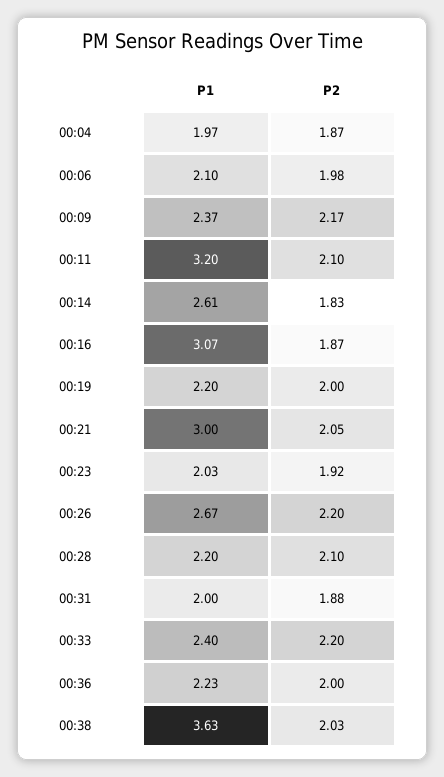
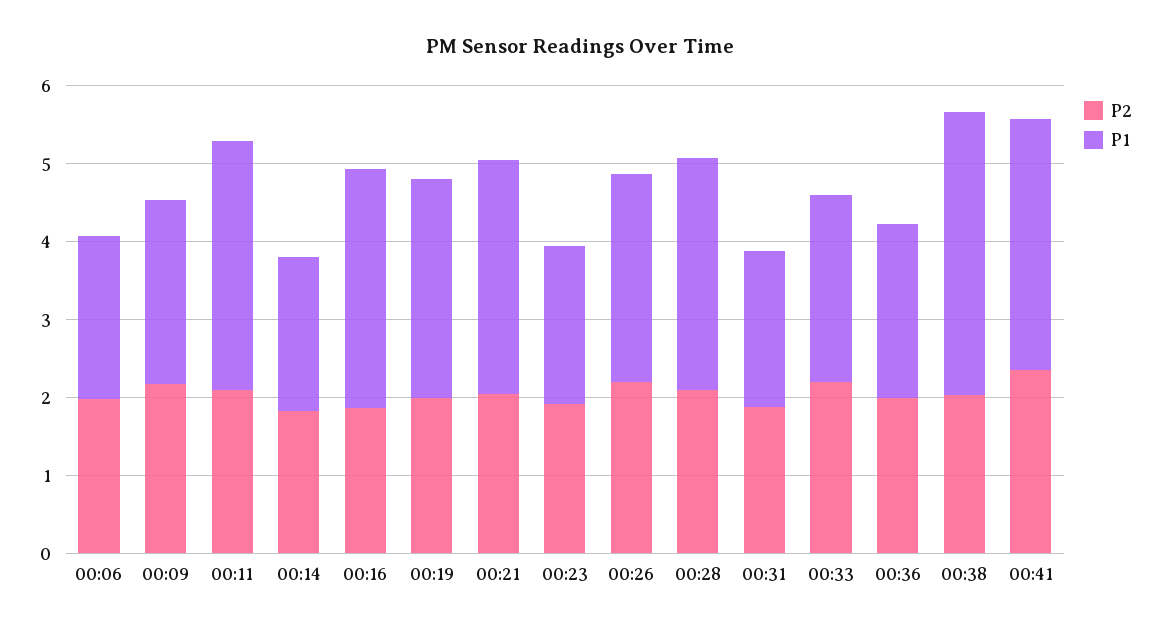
P1, 00:04: 1.97 -> none
P2, 00:04: 1.87 -> none
P1, 00:14: 2.61 -> 2
P1, 00:19: 2.2 -> 2.8
P1, 00:28: 2.2 -> 3
P2, 00:41: none -> 2.4
P1, 00:41: none -> 3.2

